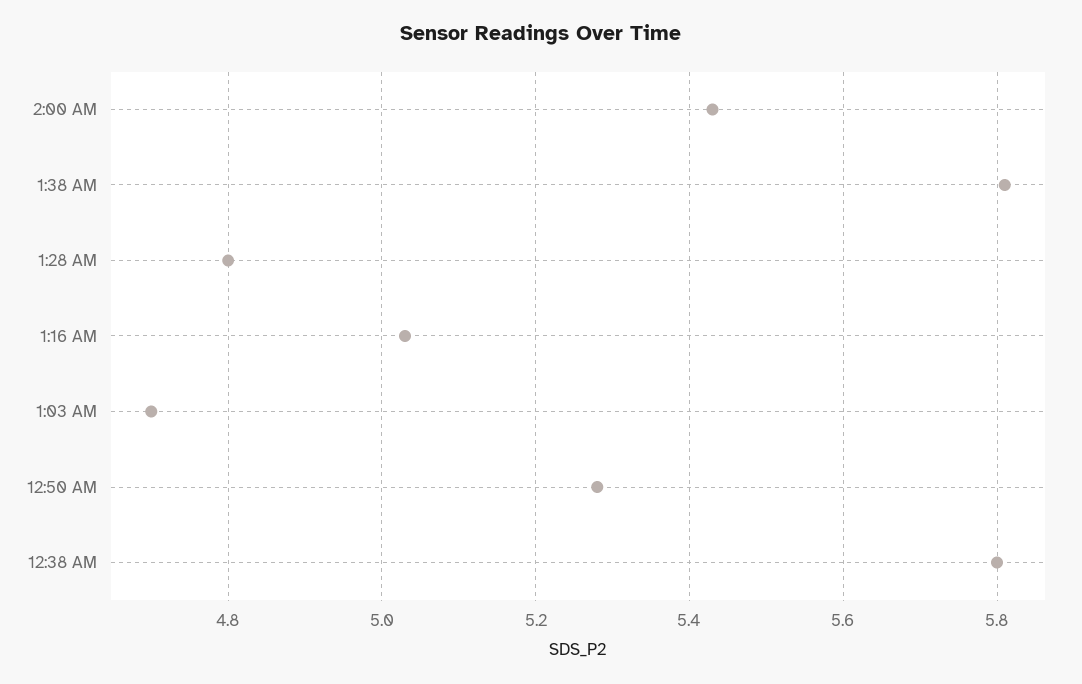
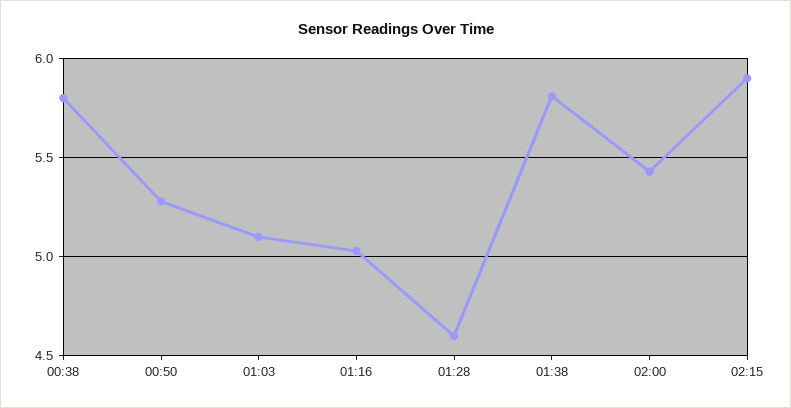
1:28 AM: 4.8 -> 4.6
1:03 AM: 4.7 -> 5.1
02:15: none -> 5.9

